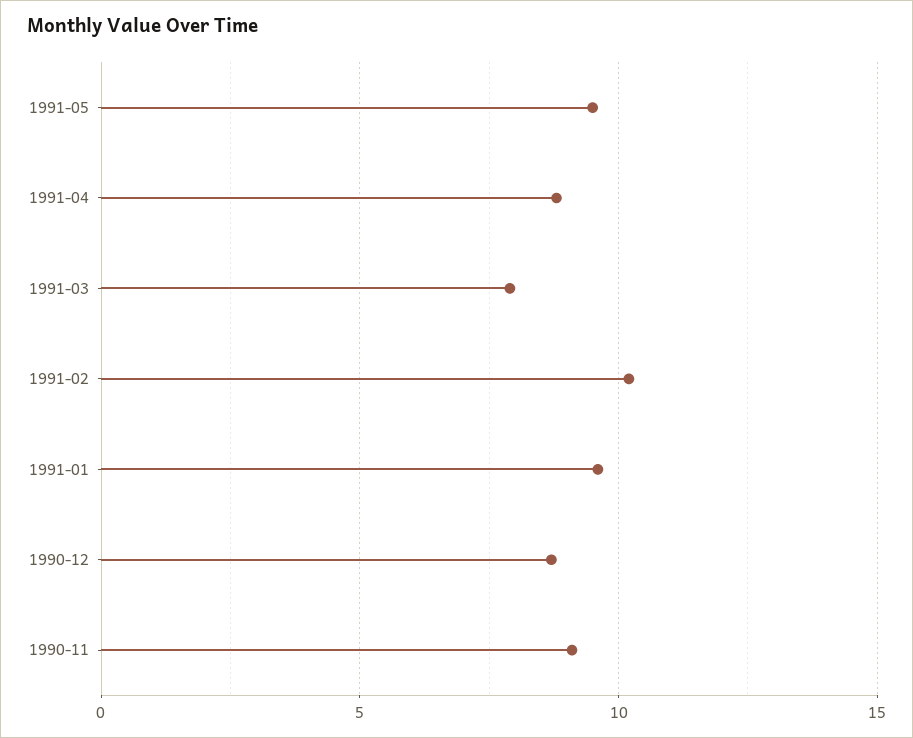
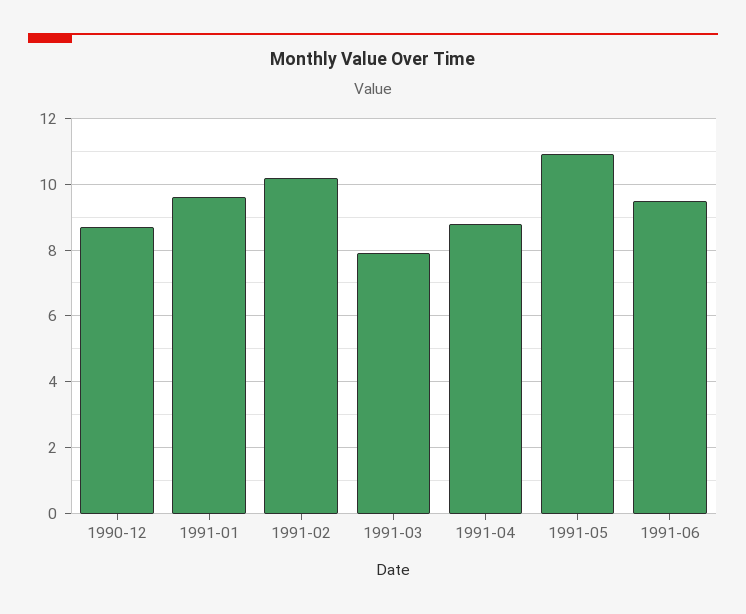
1991-05: 9.5 -> 11
1990-11: 9 -> none
1991-06: none -> 9.5

